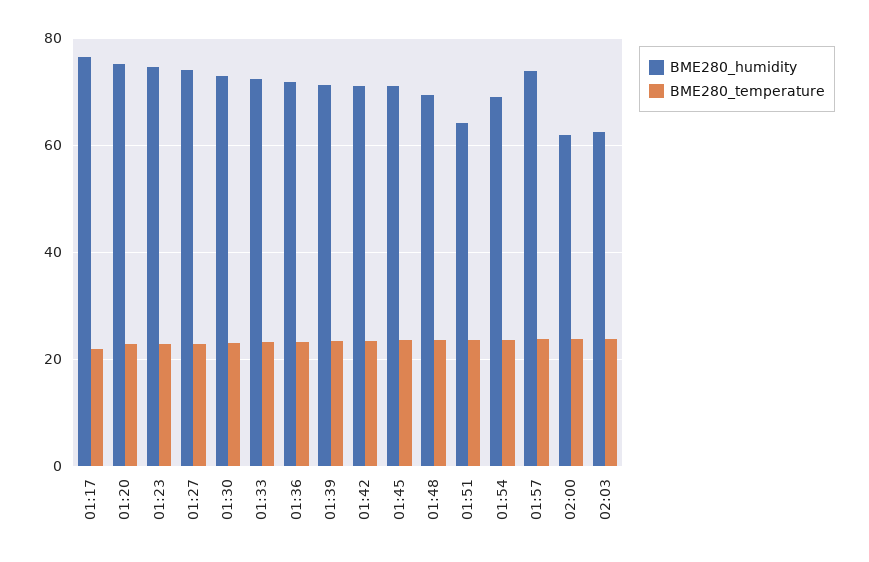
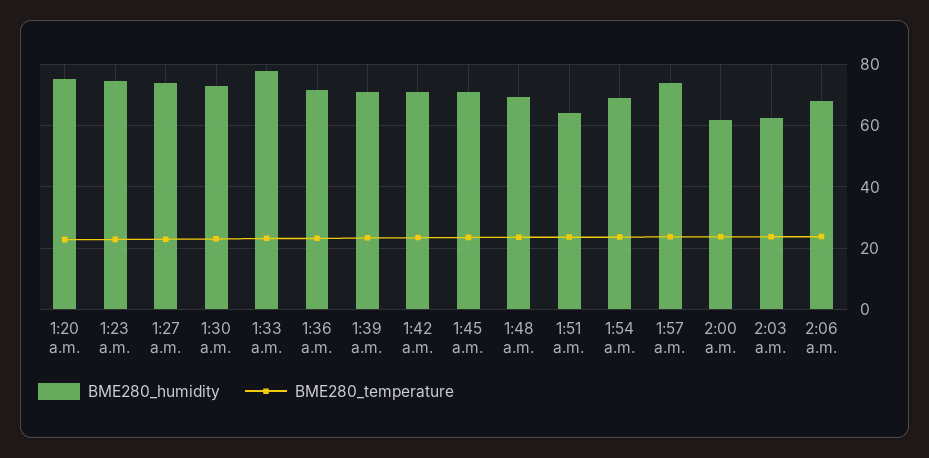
BME280_humidity, 01:17: 76 -> none
BME280_temperature, 01:17: 22 -> none
BME280_humidity, 01:33: 72 -> 78
BME280_humidity, 2:06 a.m.: none -> 68
BME280_temperature, 2:06 a.m.: none -> 24

